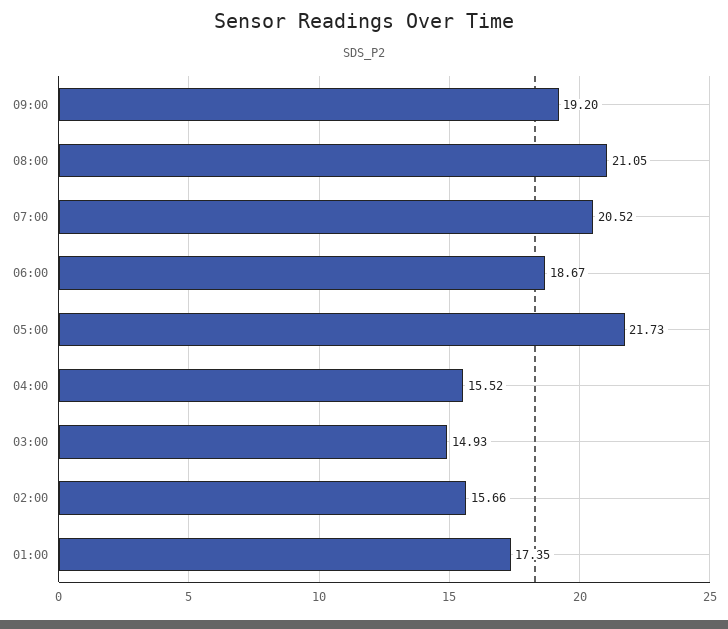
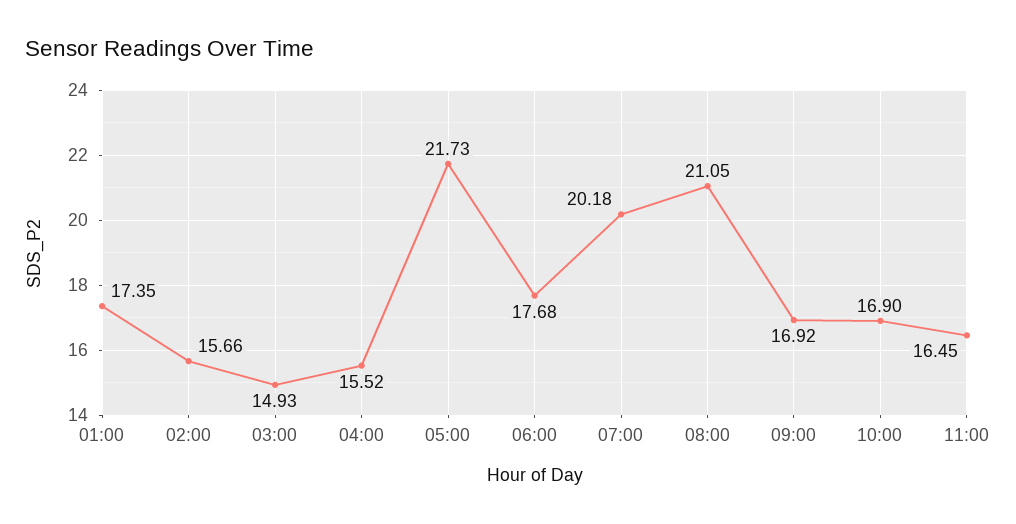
09:00: 19.2 -> 16.92
07:00: 20.52 -> 20.18
06:00: 18.67 -> 17.68
10:00: none -> 16.9
11:00: none -> 16.45

